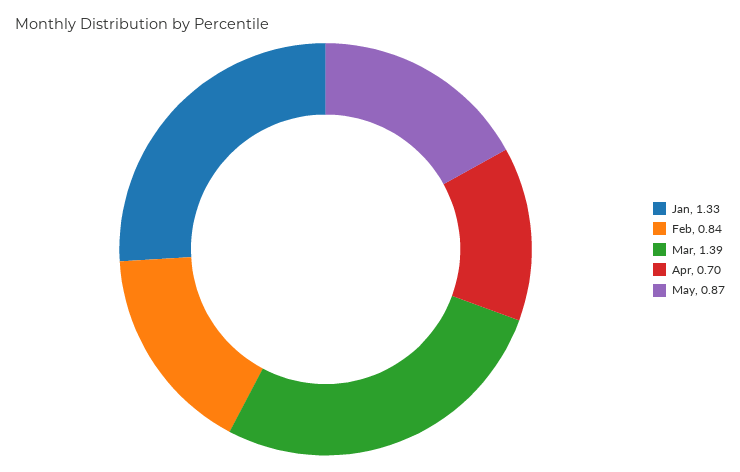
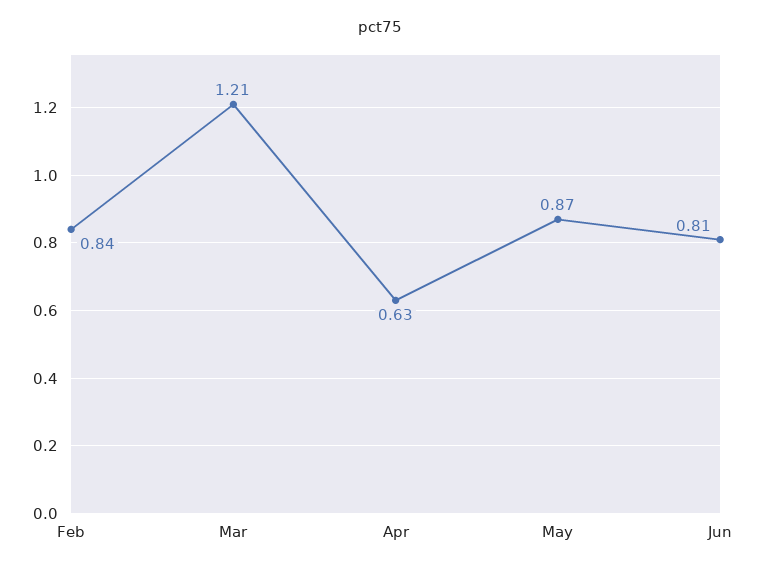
Jan: 1.33 -> none
Mar: 1.39 -> 1.21
Apr: 0.7 -> 0.63
Jun: none -> 0.81

